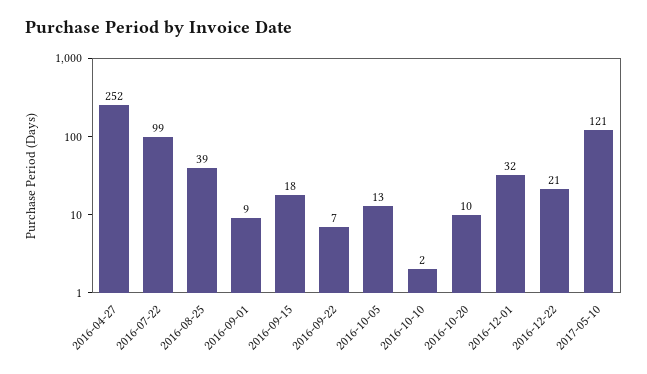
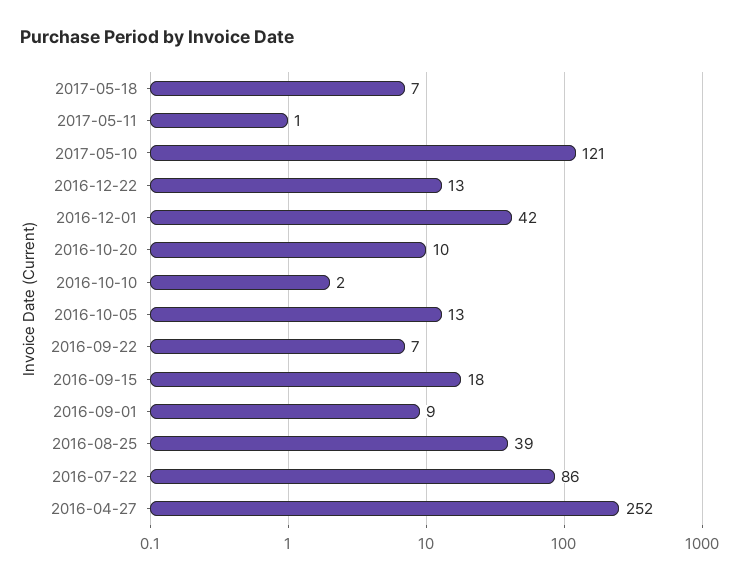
2016-07-22: 99 -> 86
2016-12-01: 32 -> 42
2016-12-22: 21 -> 13
2017-05-18: none -> 7
2017-05-11: none -> 1

